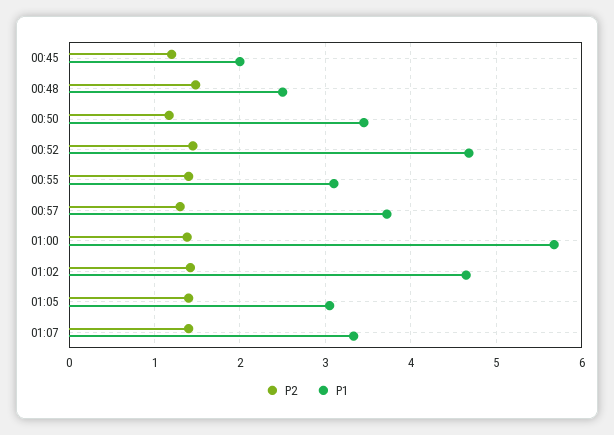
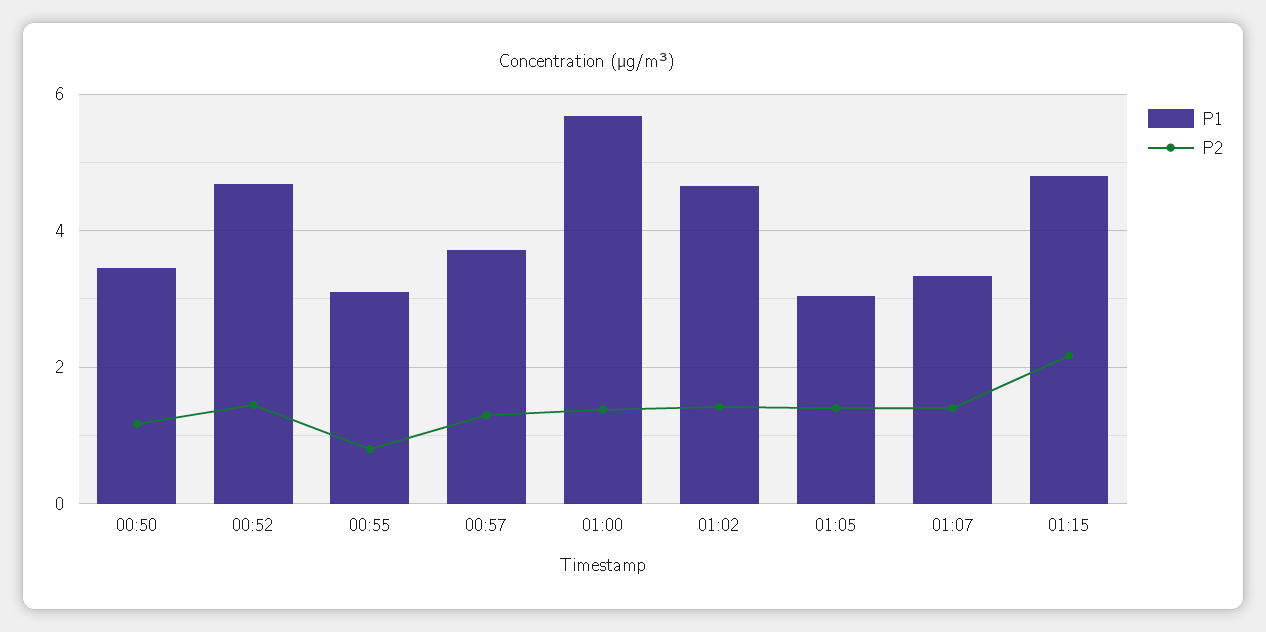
P2, 00:45: 1.2 -> none
P1, 00:45: 2 -> none
P2, 00:48: 1.5 -> none
P1, 00:48: 2.5 -> none
P2, 00:55: 1.4 -> 0.8
P1, 01:15: none -> 4.8
P2, 01:15: none -> 2.2

